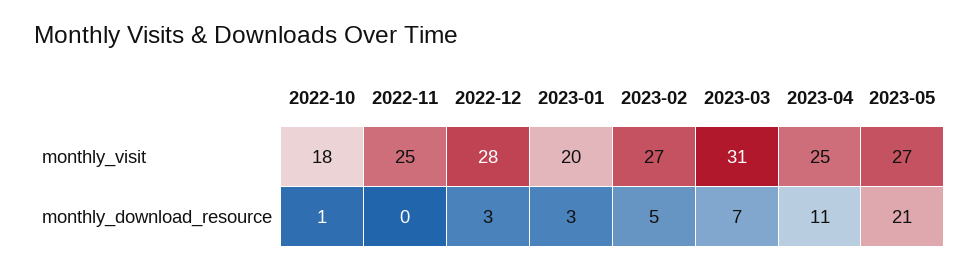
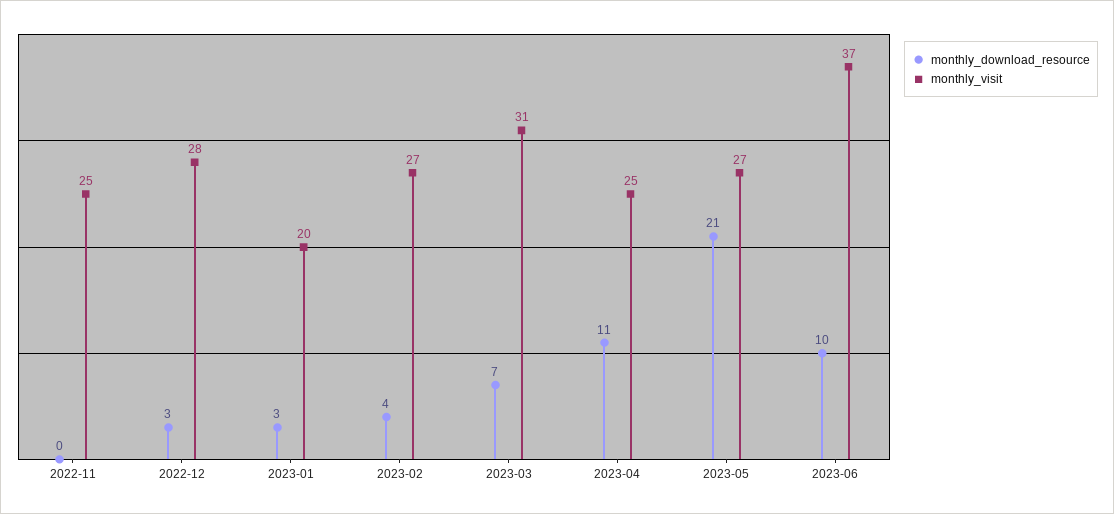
monthly_visit, 2022-10: 18 -> none
monthly_download_resource, 2022-10: 1 -> none
monthly_download_resource, 2023-02: 5 -> 4
monthly_download_resource, 2023-06: none -> 10
monthly_visit, 2023-06: none -> 37

